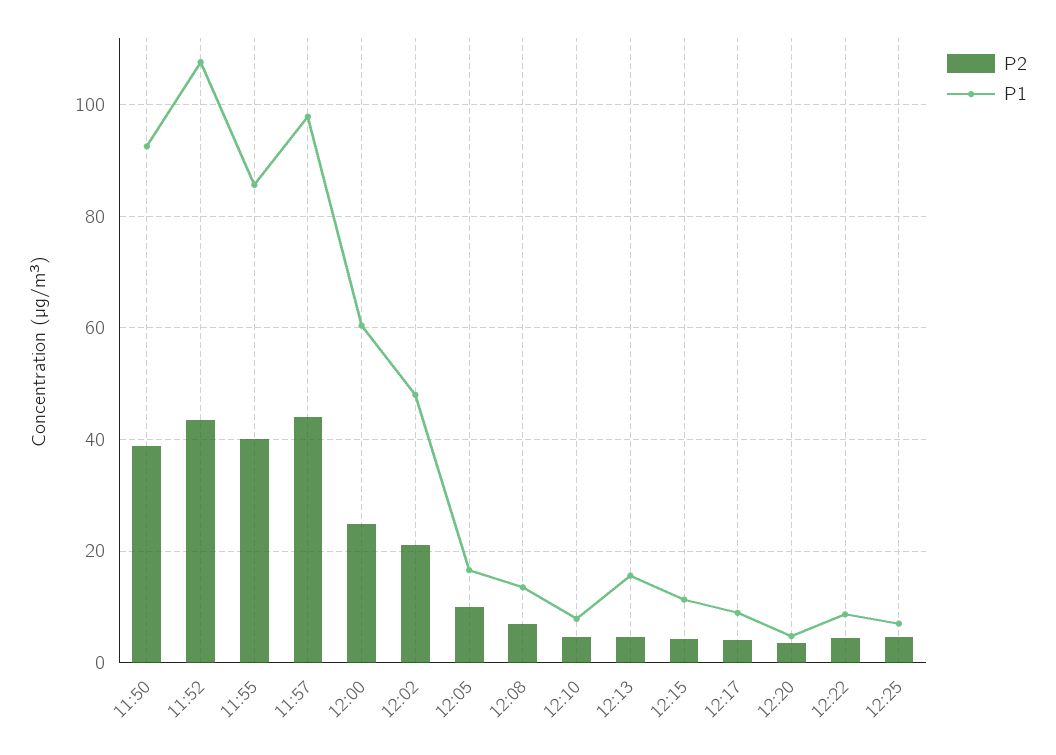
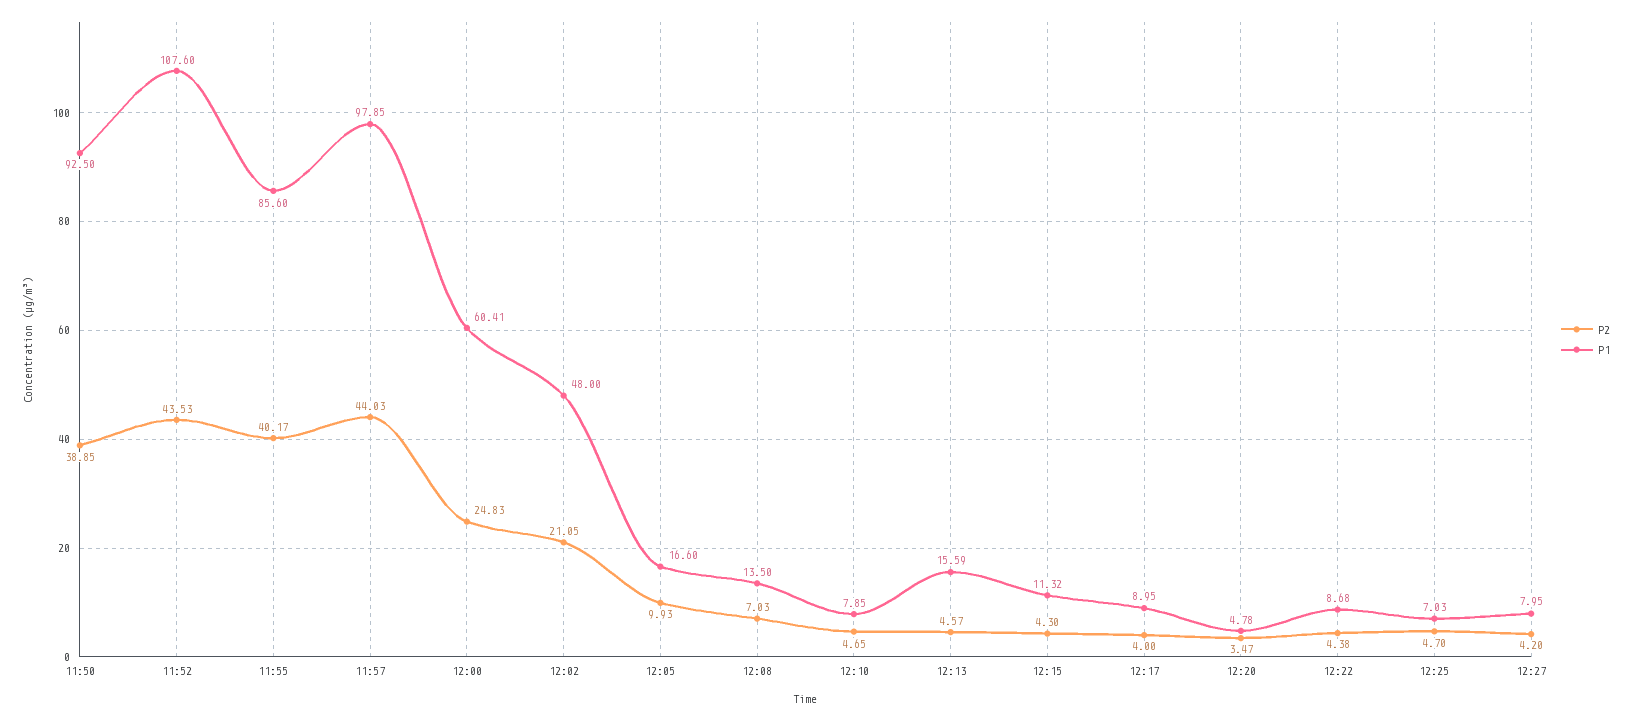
P2, 12:27: none -> 4.2
P1, 12:27: none -> 7.95

